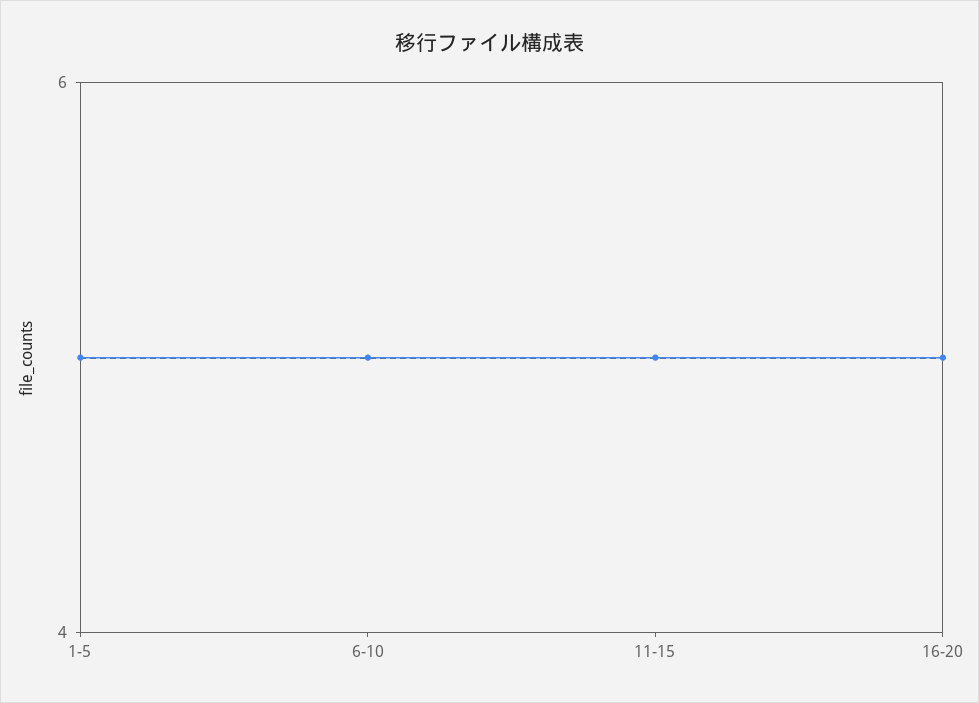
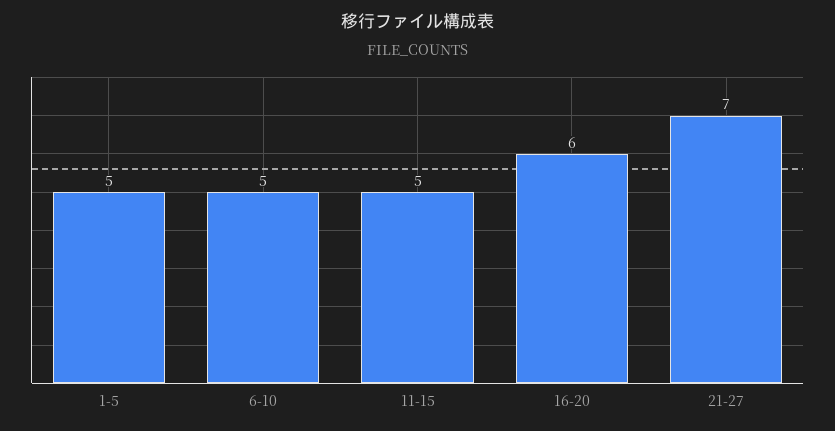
16-20: 5 -> 6
21-27: none -> 7

